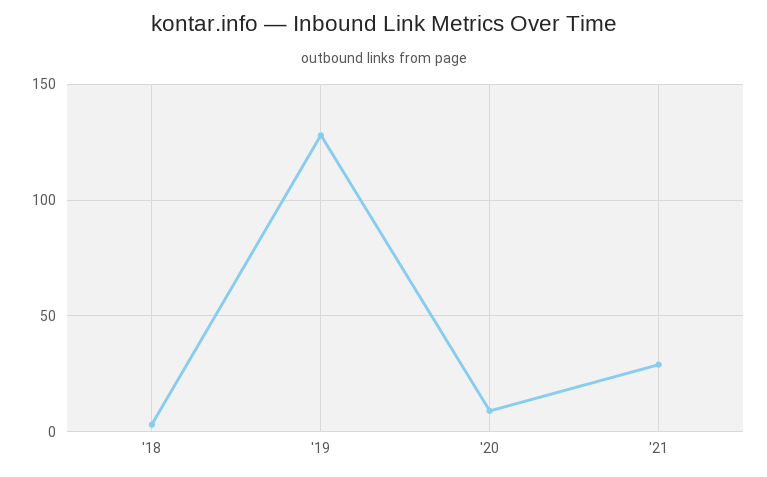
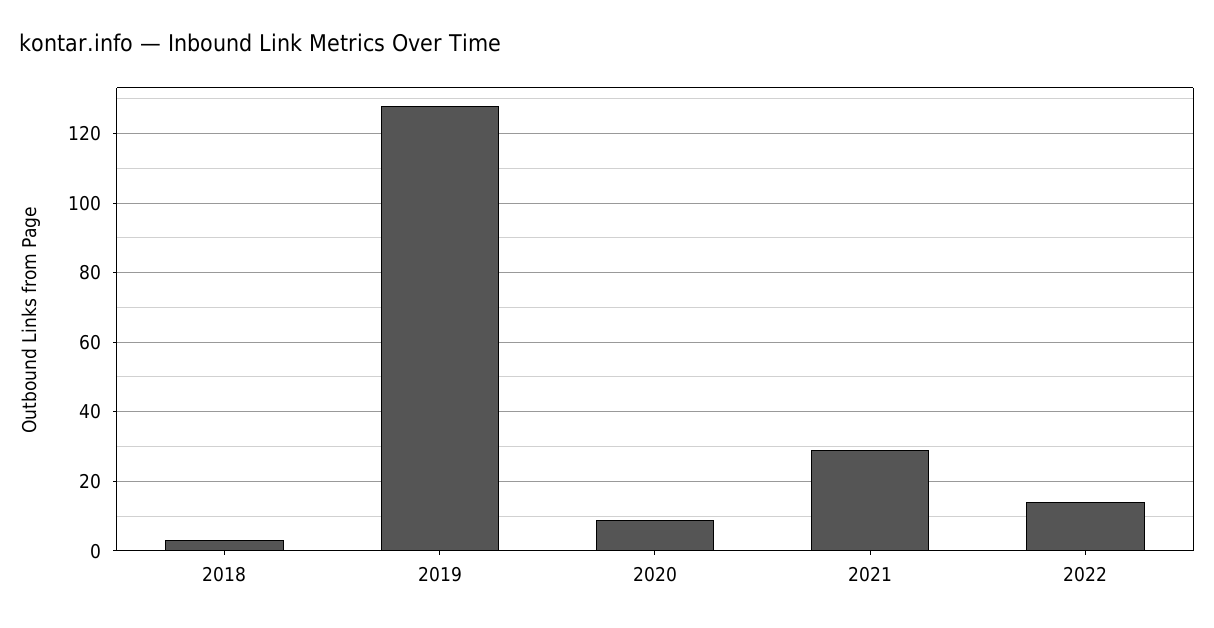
2022: none -> 15

